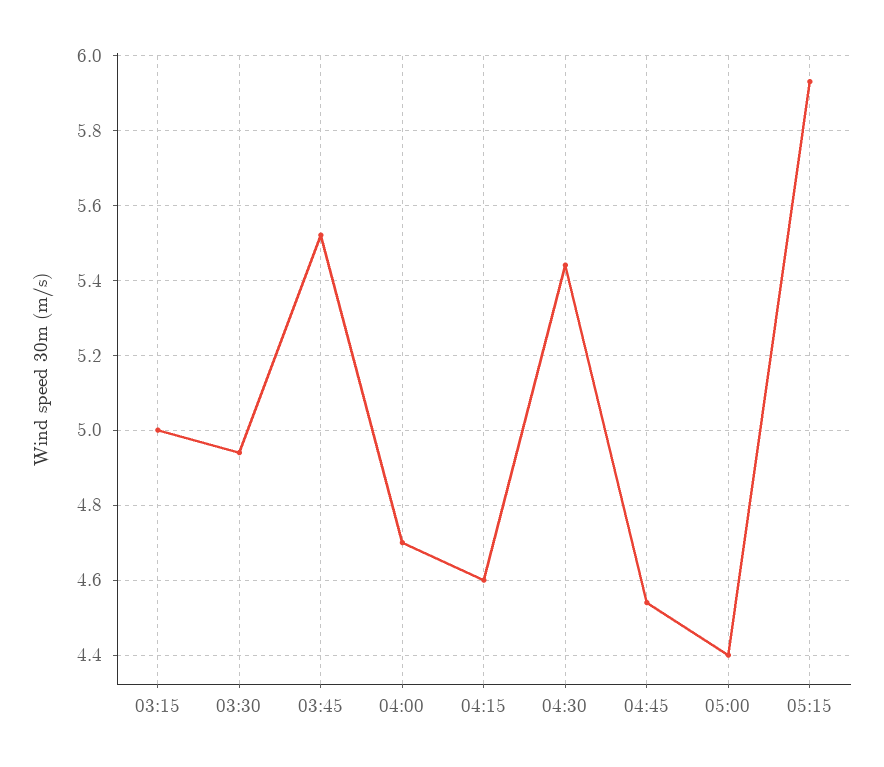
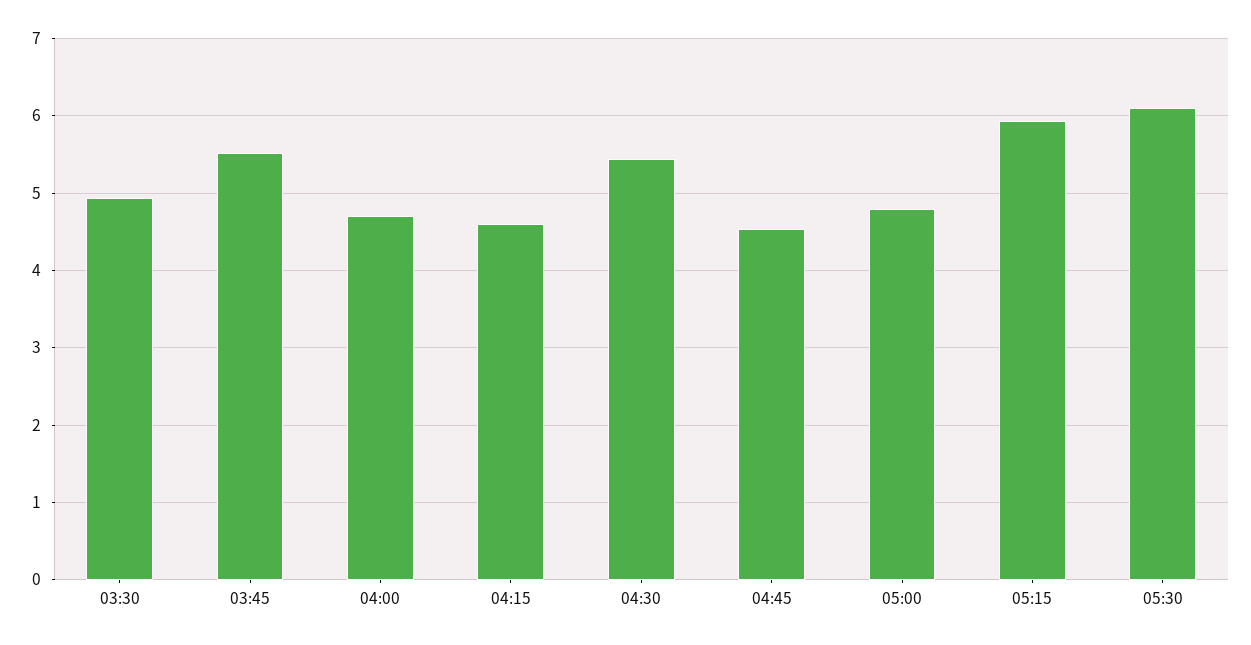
03:15: 5 -> none
05:00: 4.4 -> 4.8
05:30: none -> 6.1

